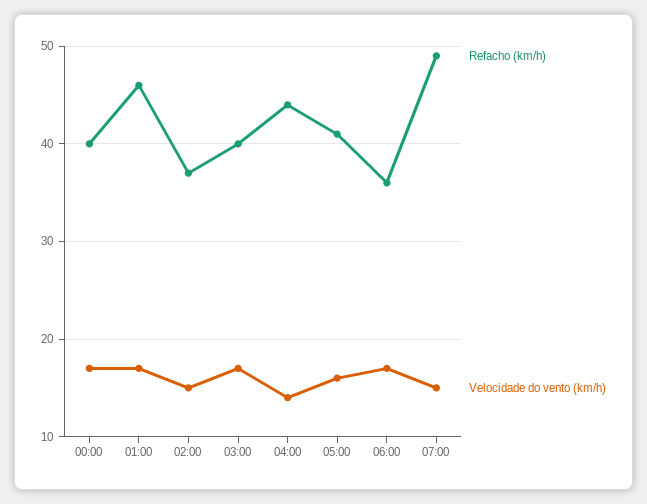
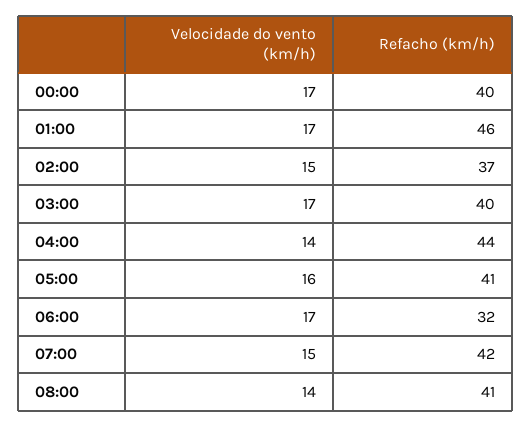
Refacho (km/h), 06:00: 36 -> 32
Refacho (km/h), 07:00: 49 -> 42
Velocidade do vento (km/h), 08:00: none -> 14
Refacho (km/h), 08:00: none -> 41

